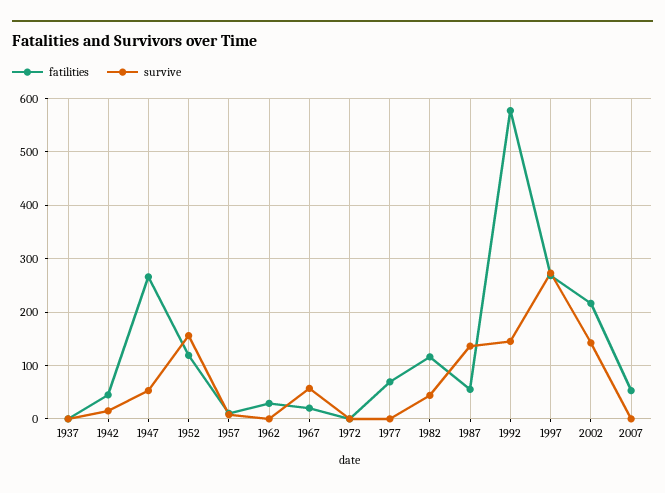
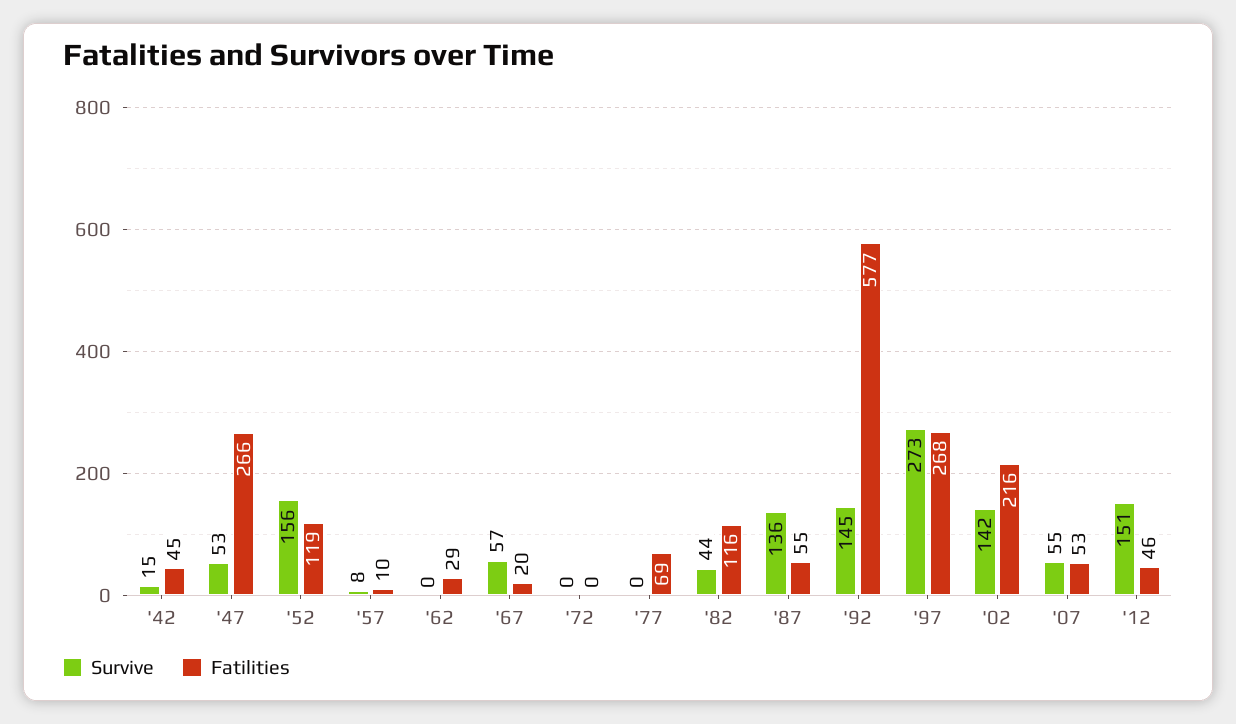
fatilities, 1937: 0 -> none
survive, 1937: 0 -> none
survive, 2007: 0 -> 55
survive, '12: none -> 151
fatilities, '12: none -> 46

